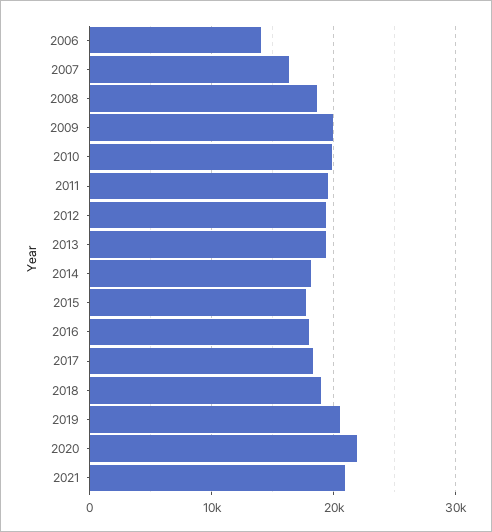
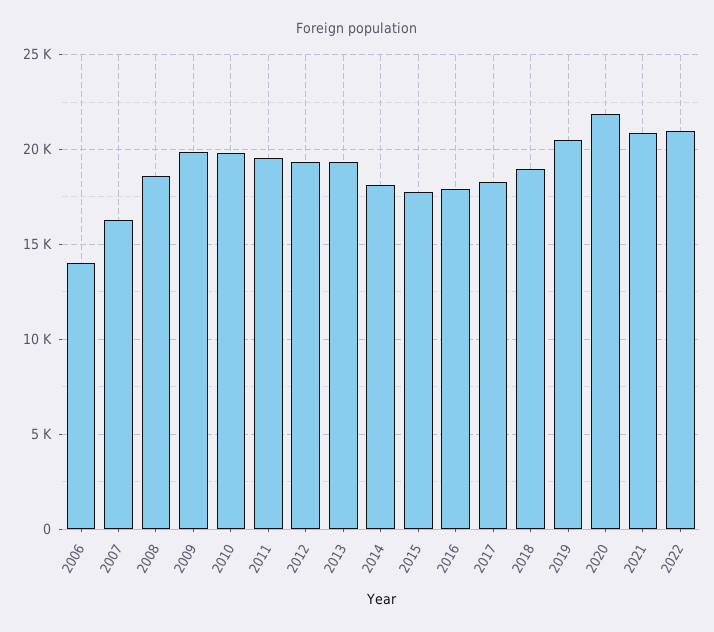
2022: none -> 21000

